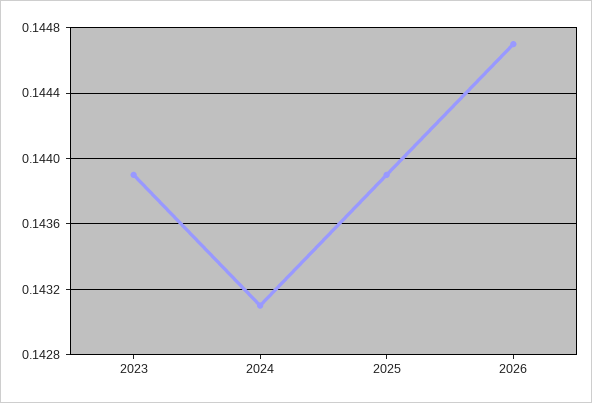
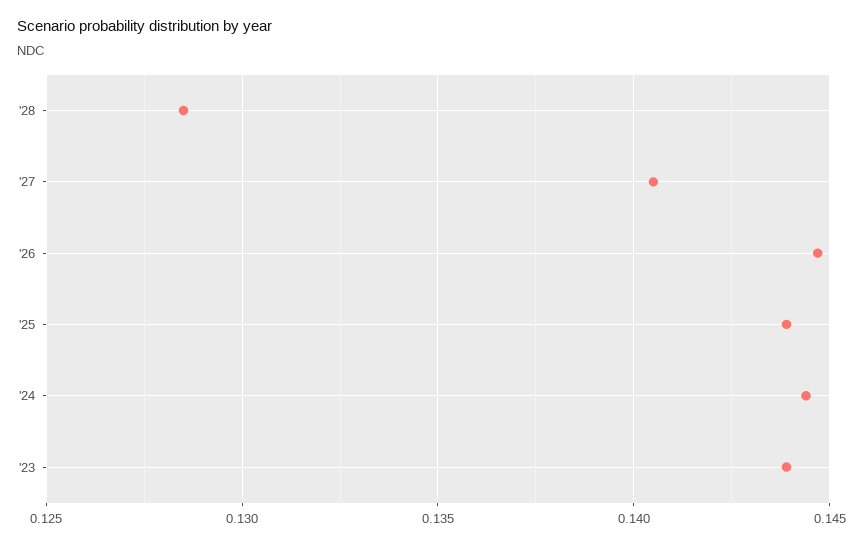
2024: 0.1431 -> 0.1445
'28: none -> 0.1285
'27: none -> 0.1405

